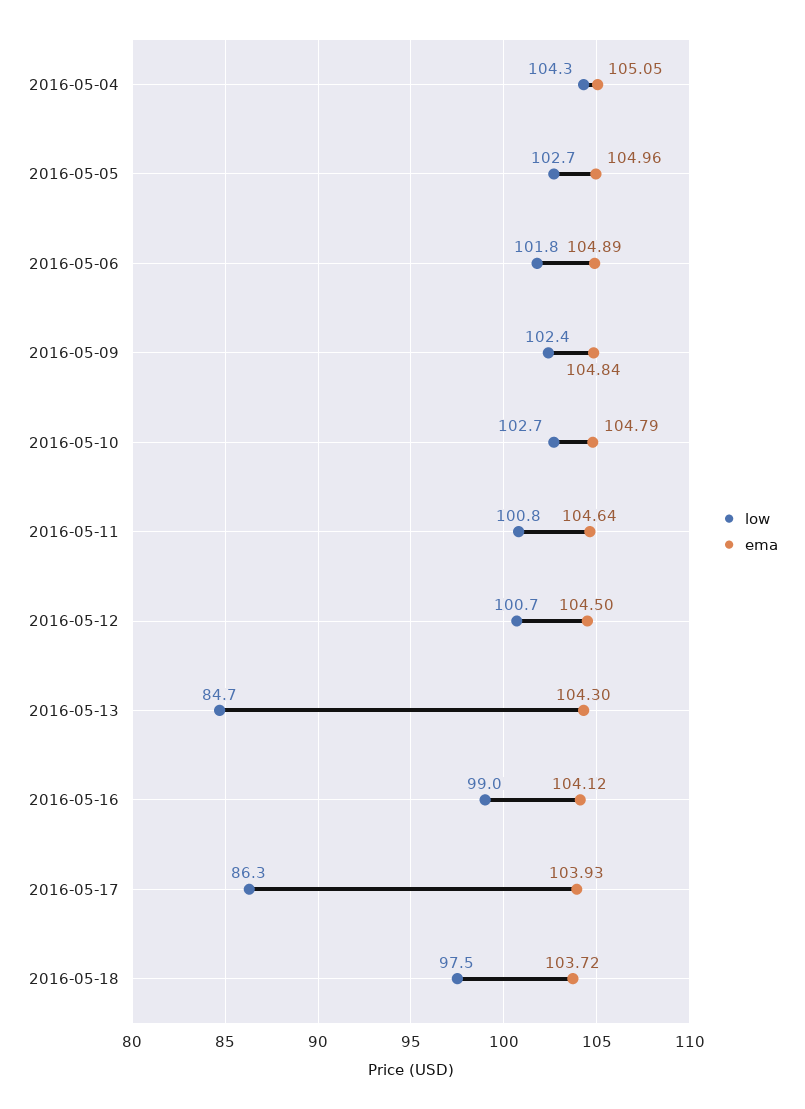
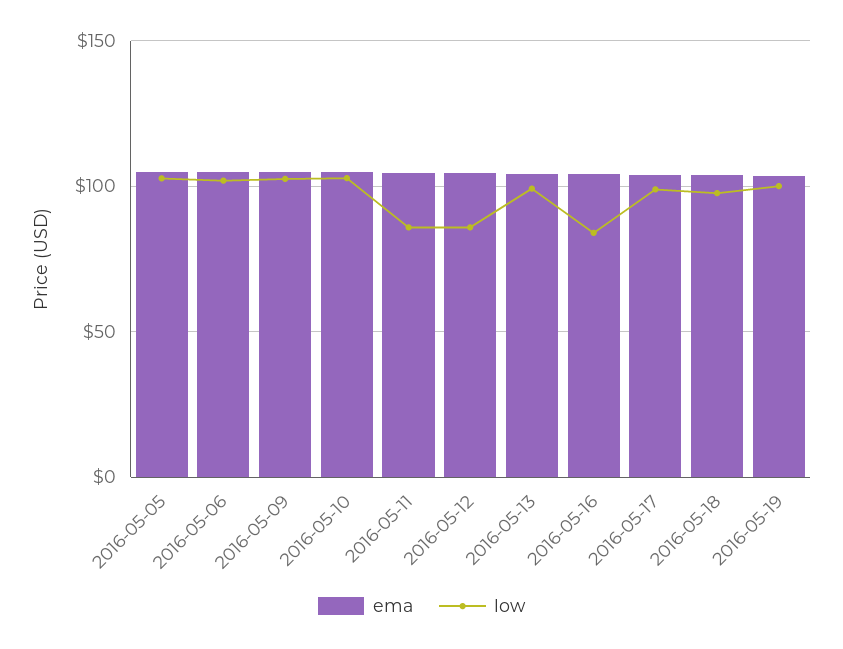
low, 2016-05-04: 104.3 -> none
ema, 2016-05-04: 105.05 -> none
low, 2016-05-11: 100.8 -> 85
low, 2016-05-12: 100.7 -> 85
low, 2016-05-13: 84.7 -> 100
low, 2016-05-16: 99 -> 85
low, 2016-05-17: 86.3 -> 100
ema, 2016-05-19: none -> 105
low, 2016-05-19: none -> 100

